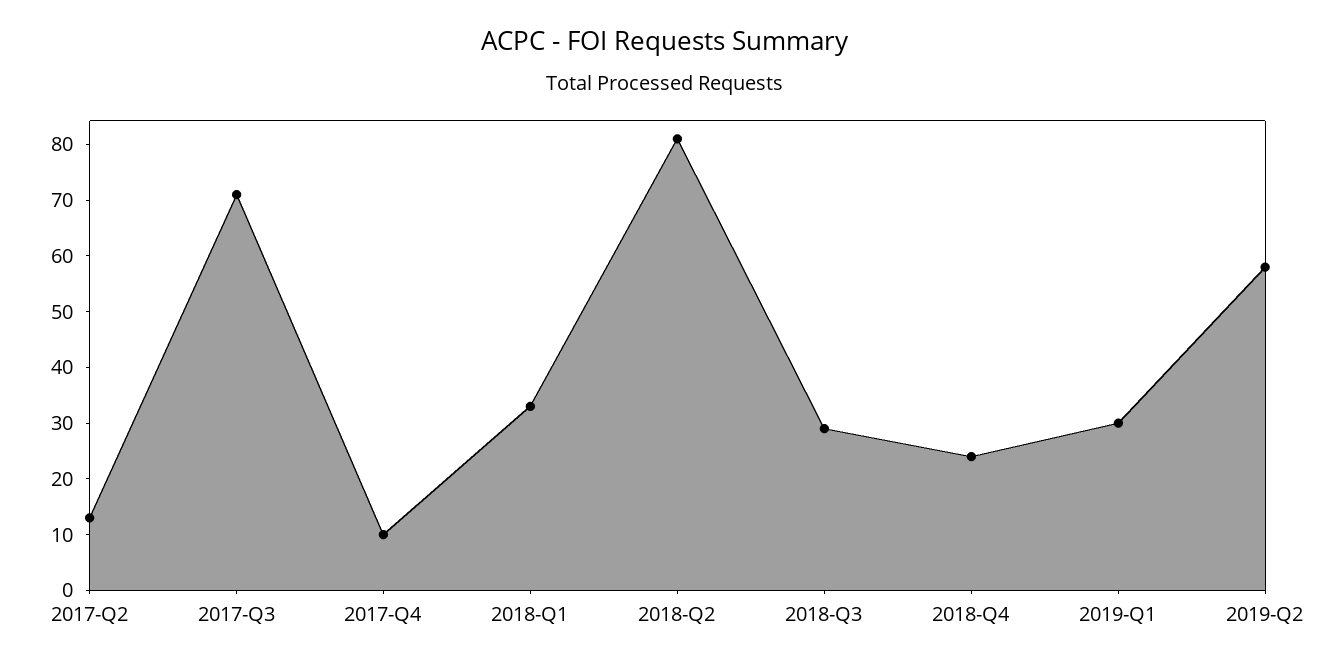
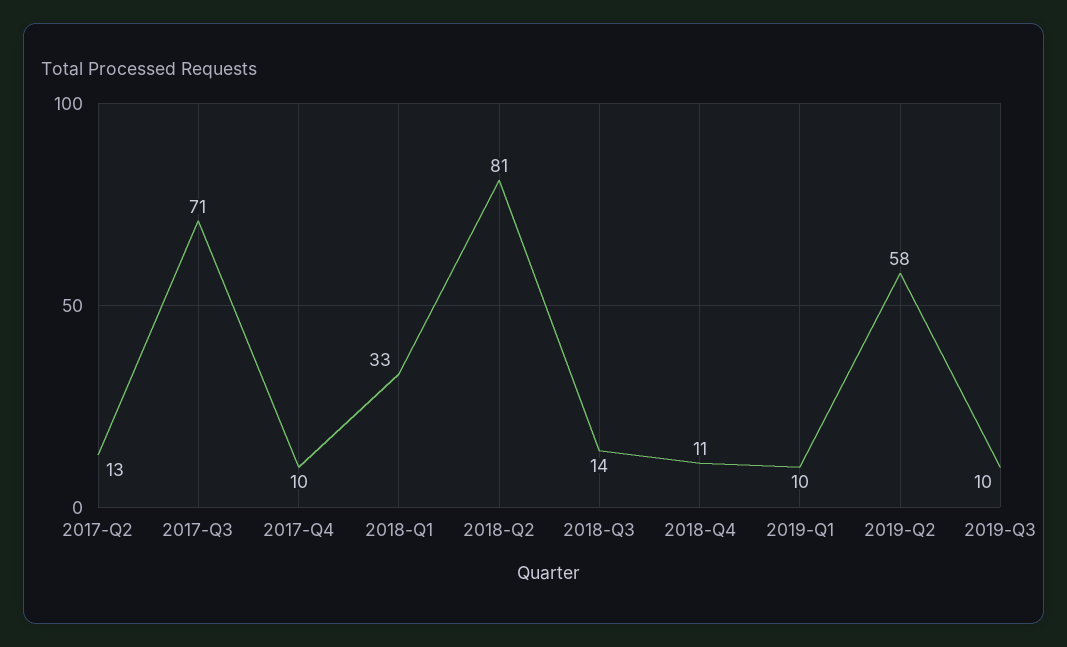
2018-Q3: 30 -> 14
2018-Q4: 25 -> 11
2019-Q1: 30 -> 10
2019-Q3: none -> 10

